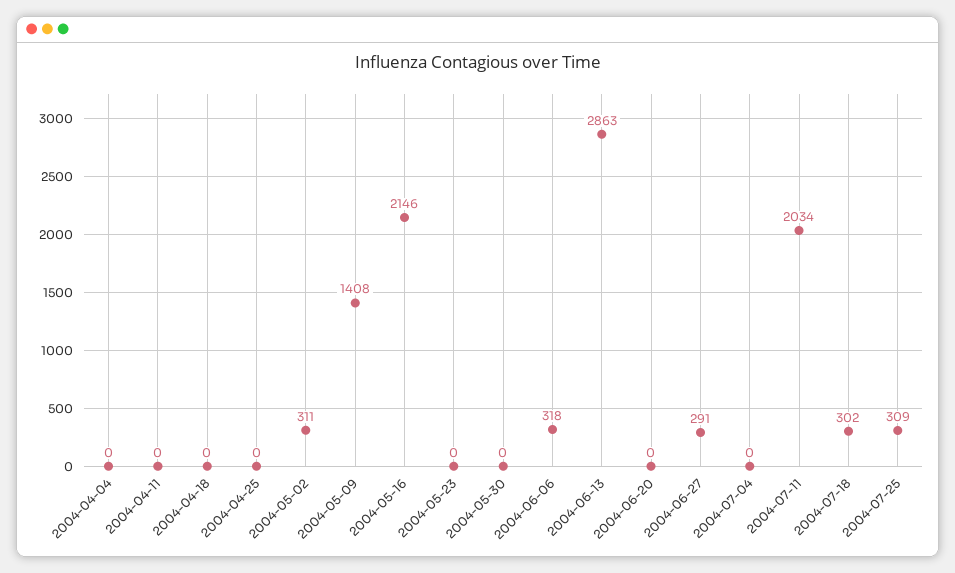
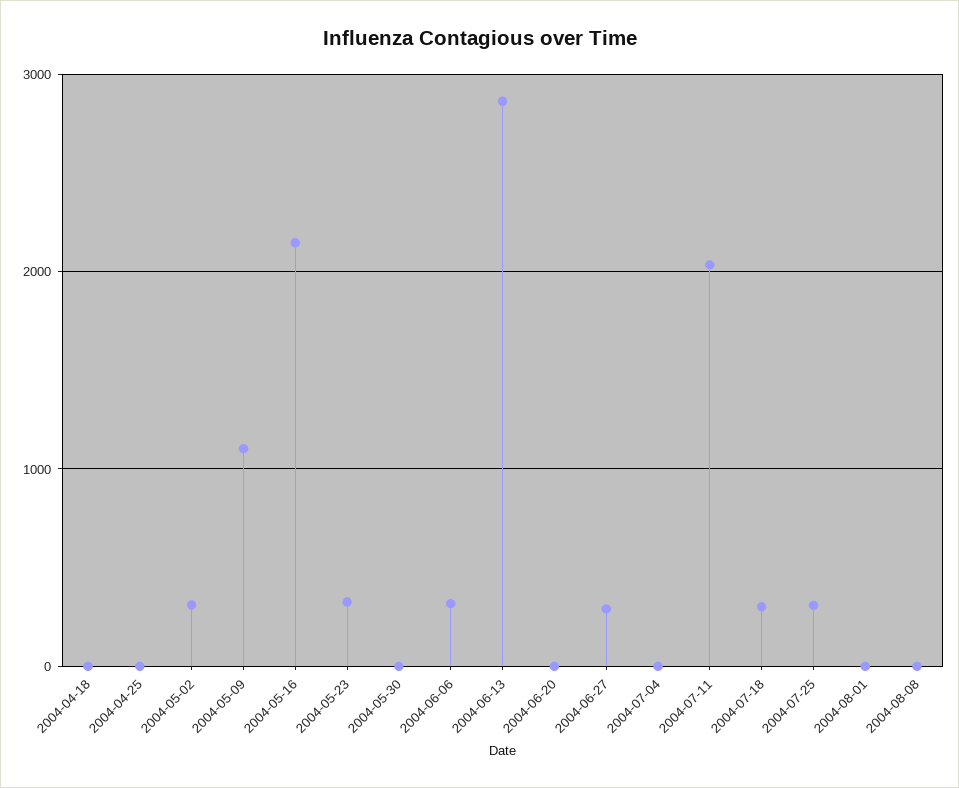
2004-04-04: 0 -> none
2004-04-11: 0 -> none
2004-05-09: 1408 -> 1100
2004-05-23: 0 -> 300
2004-08-01: none -> 0
2004-08-08: none -> 0

